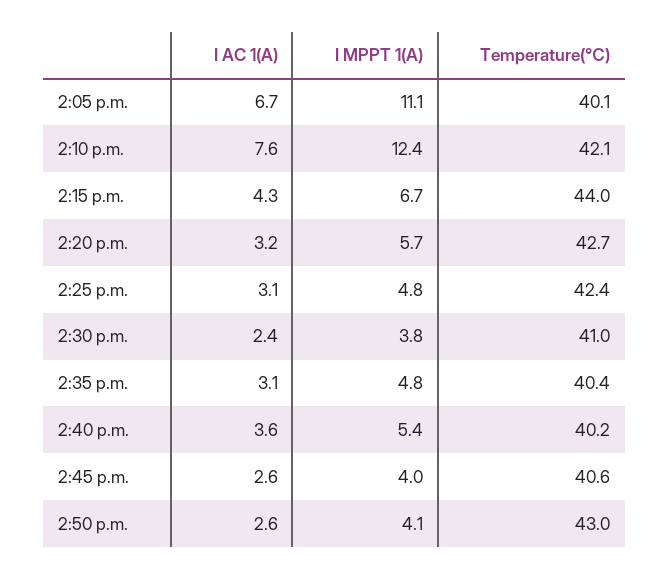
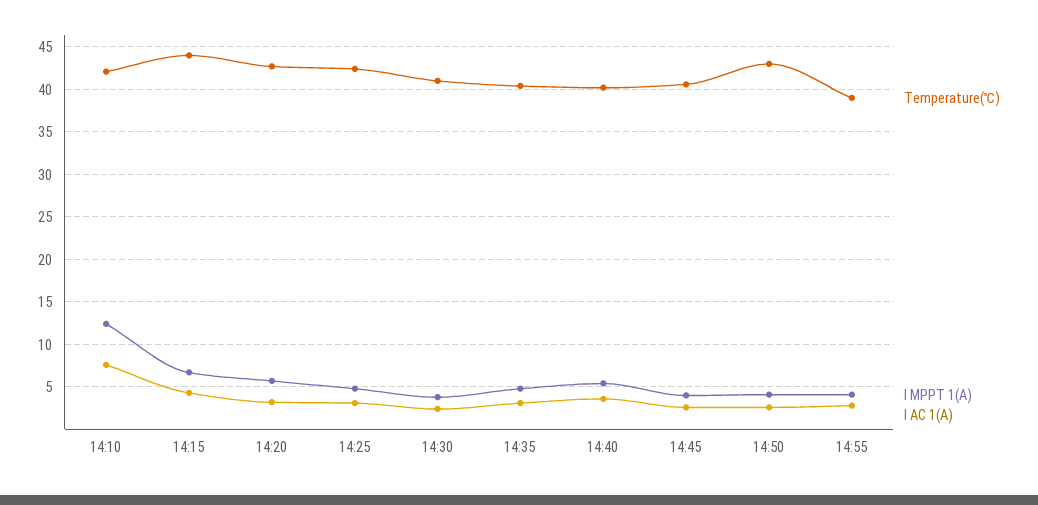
I AC 1(A), 2:05 p.m.: 6.7 -> none
I MPPT 1(A), 2:05 p.m.: 11.1 -> none
Temperature(℃), 2:05 p.m.: 40.1 -> none
Temperature(℃), 14:55: none -> 39
I MPPT 1(A), 14:55: none -> 4
I AC 1(A), 14:55: none -> 3

